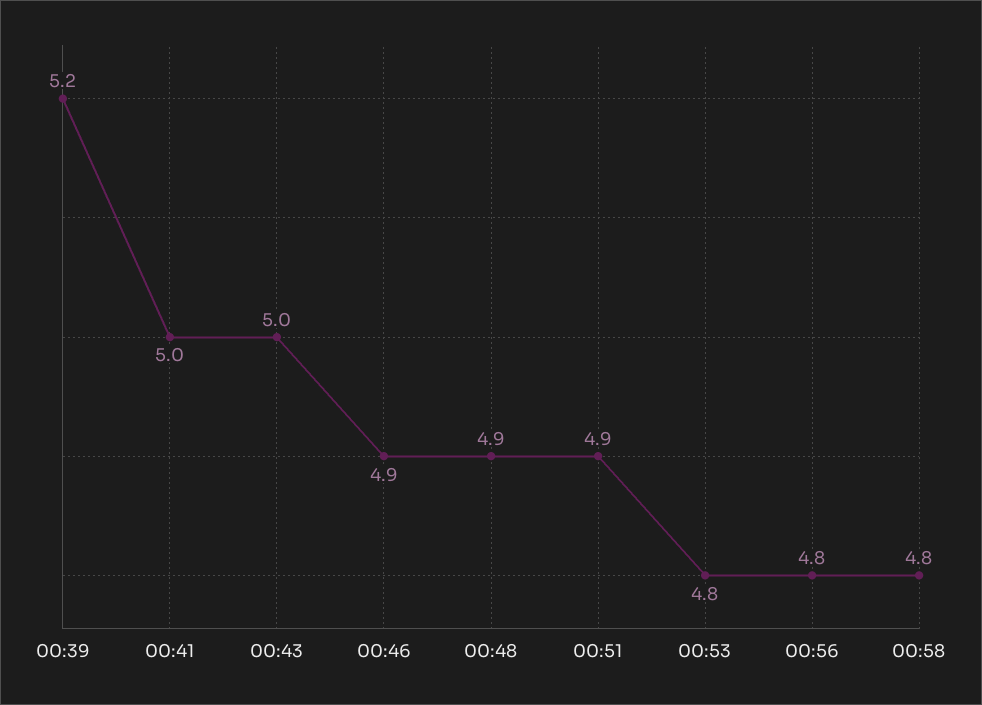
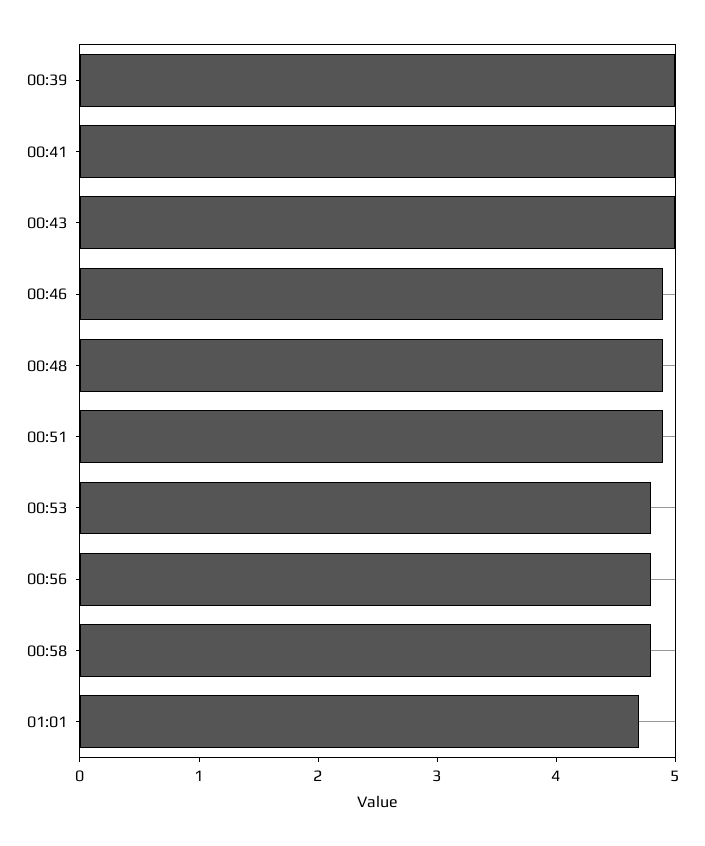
00:39: 5.2 -> 5
01:01: none -> 4.7

